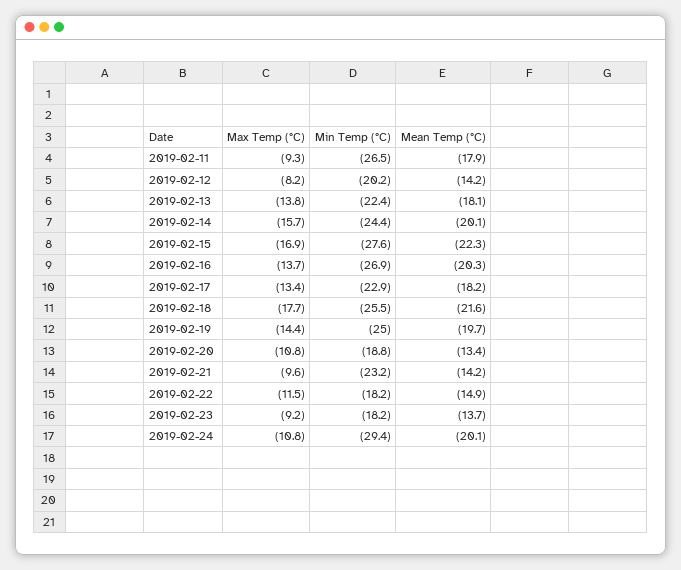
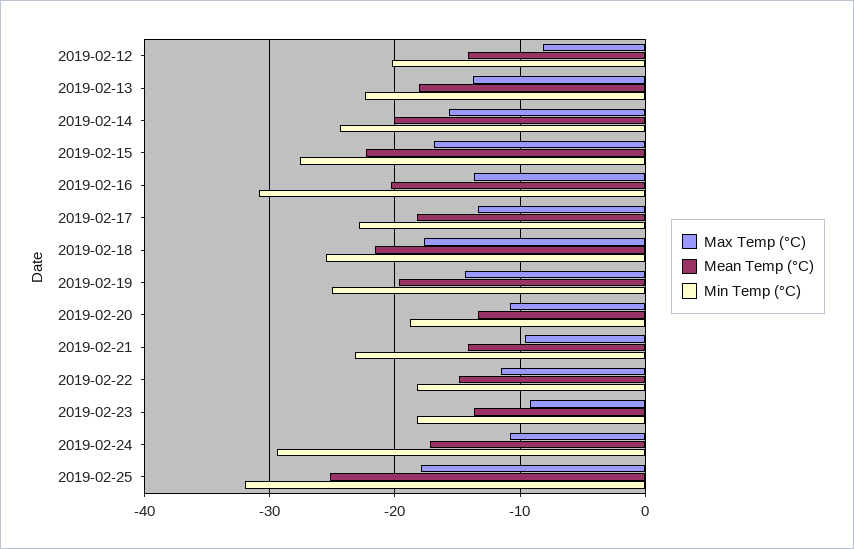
Max Temp (°C), 2019-02-11: -9.3 -> none
Min Temp (°C), 2019-02-11: -26.5 -> none
Mean Temp (°C), 2019-02-11: -17.9 -> none
Min Temp (°C), 2019-02-16: -26.9 -> -31
Mean Temp (°C), 2019-02-24: -20.1 -> -17
Max Temp (°C), 2019-02-25: none -> -18
Mean Temp (°C), 2019-02-25: none -> -25
Min Temp (°C), 2019-02-25: none -> -32

